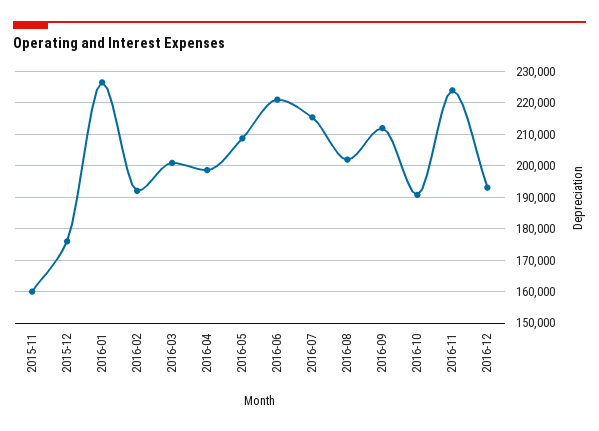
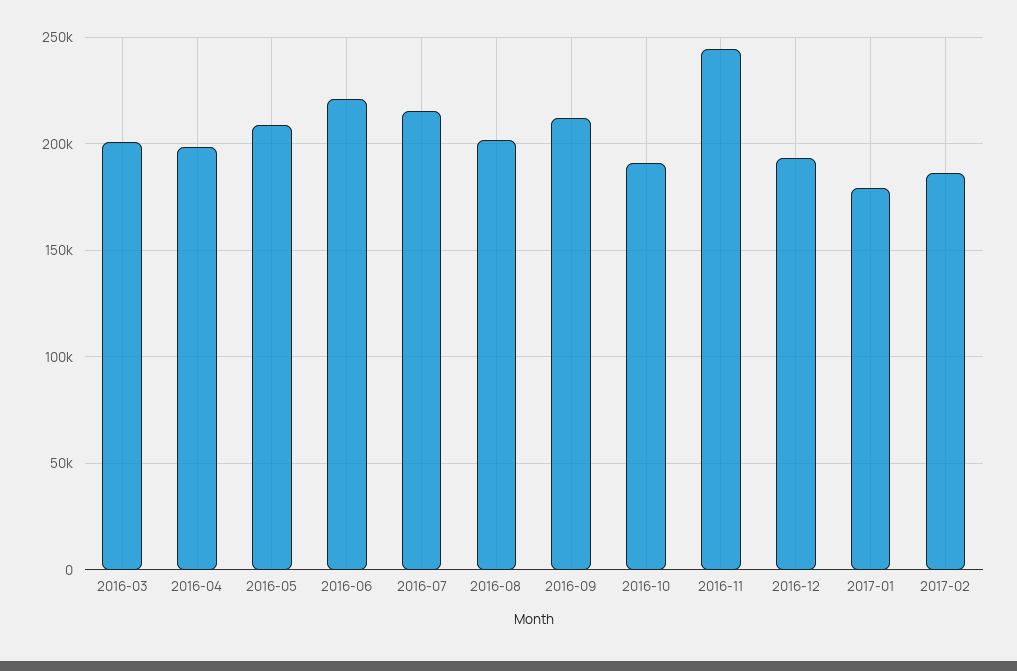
2015-11: 160000 -> none
2015-12: 176000 -> none
2016-01: 226000 -> none
2016-02: 192000 -> none
2016-11: 224000 -> 245000
2017-01: none -> 180000
2017-02: none -> 185000

